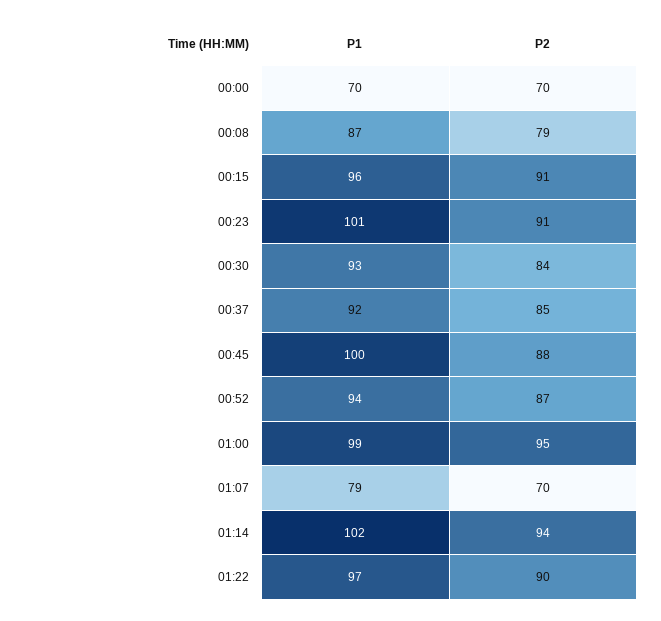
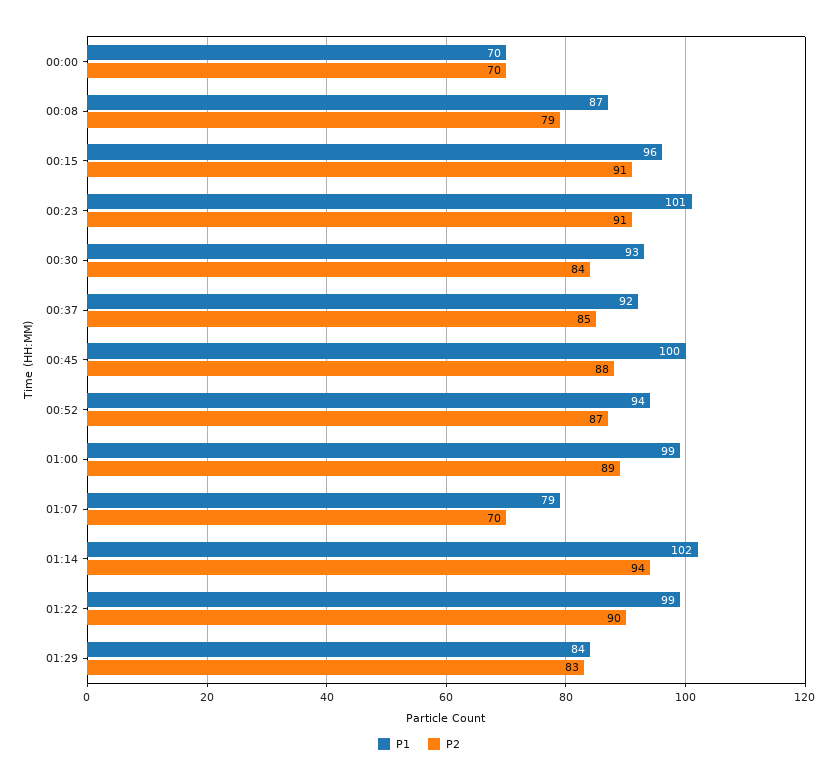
P2, 01:00: 95 -> 89
P1, 01:22: 97 -> 99
P1, 01:29: none -> 84
P2, 01:29: none -> 83

